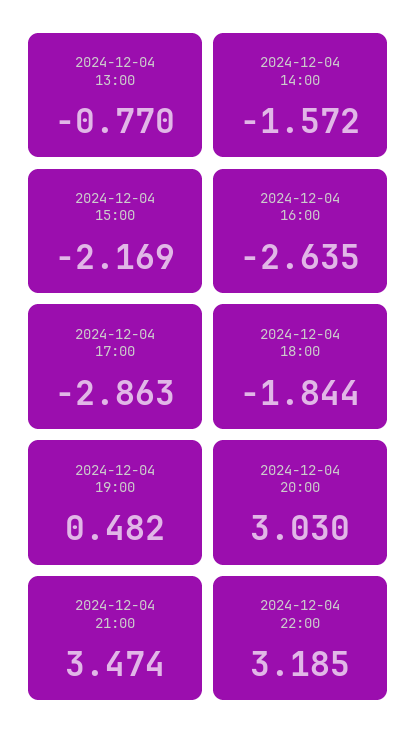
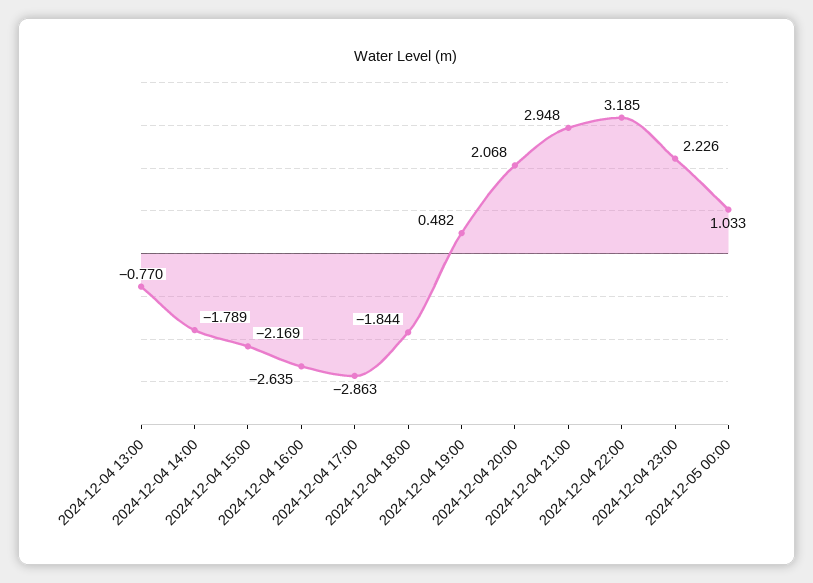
2024-12-04 14:00: -1.572 -> -1.789
2024-12-04 20:00: 3.03 -> 2.068
2024-12-04 21:00: 3.474 -> 2.948
2024-12-04 23:00: none -> 2.226
2024-12-05 00:00: none -> 1.033

